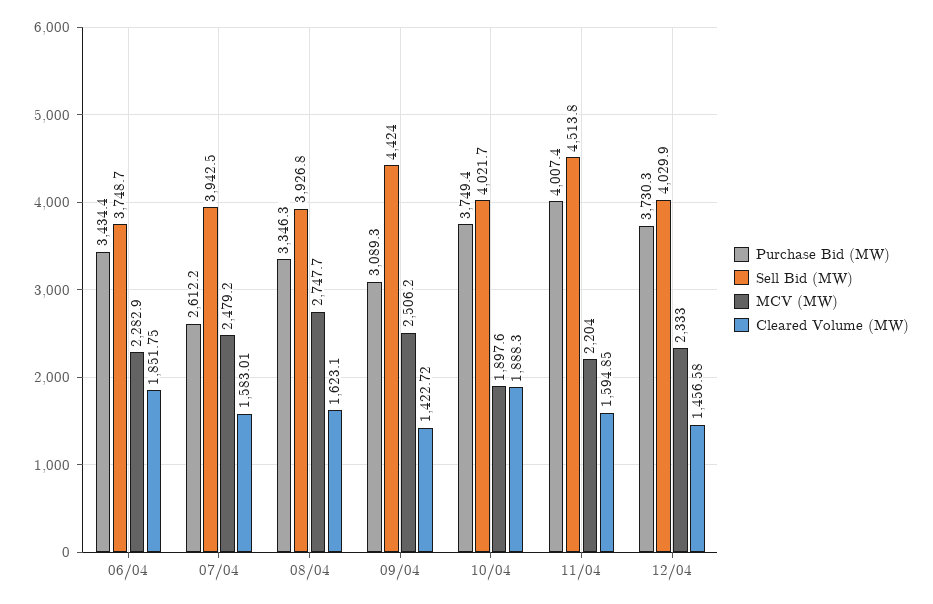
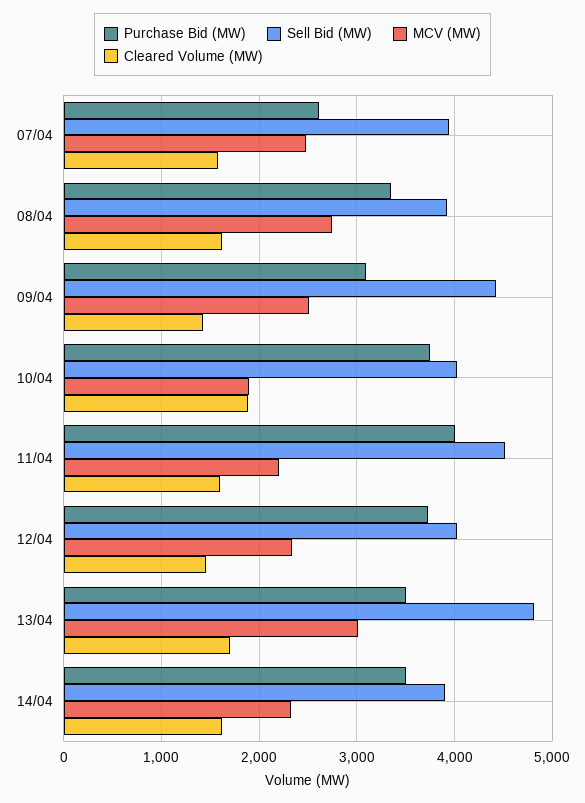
Purchase Bid (MW), 06/04: 3434.4 -> none
Sell Bid (MW), 06/04: 3748.7 -> none
MCV (MW), 06/04: 2282.9 -> none
Cleared Volume (MW), 06/04: 1851.75 -> none
Purchase Bid (MW), 13/04: none -> 3500
Sell Bid (MW), 13/04: none -> 4800
MCV (MW), 13/04: none -> 3000
Cleared Volume (MW), 13/04: none -> 1700
Purchase Bid (MW), 14/04: none -> 3500
Sell Bid (MW), 14/04: none -> 3900
MCV (MW), 14/04: none -> 2300
Cleared Volume (MW), 14/04: none -> 1600

